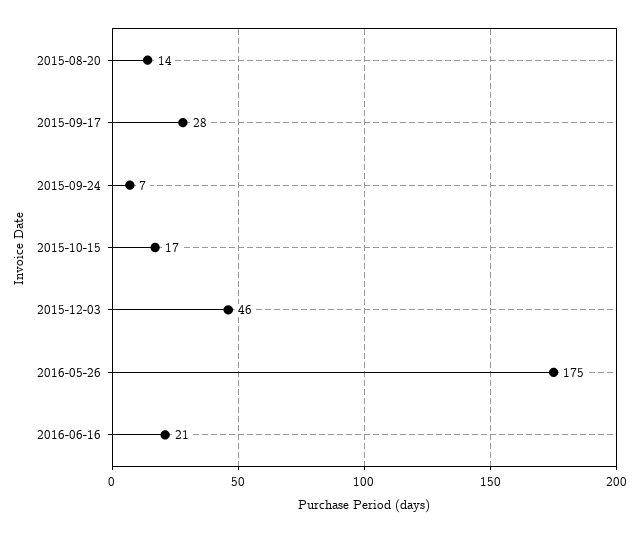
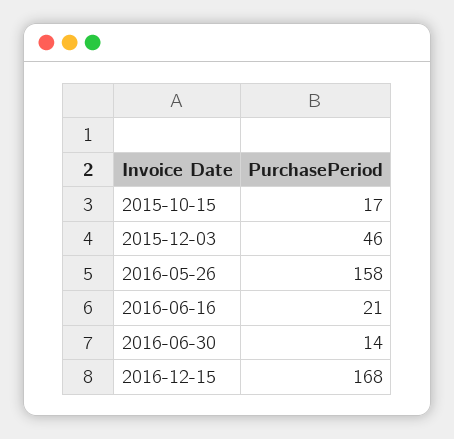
2015-08-20: 14 -> none
2015-09-17: 28 -> none
2015-09-24: 7 -> none
2016-05-26: 175 -> 158
2016-06-30: none -> 14
2016-12-15: none -> 168

